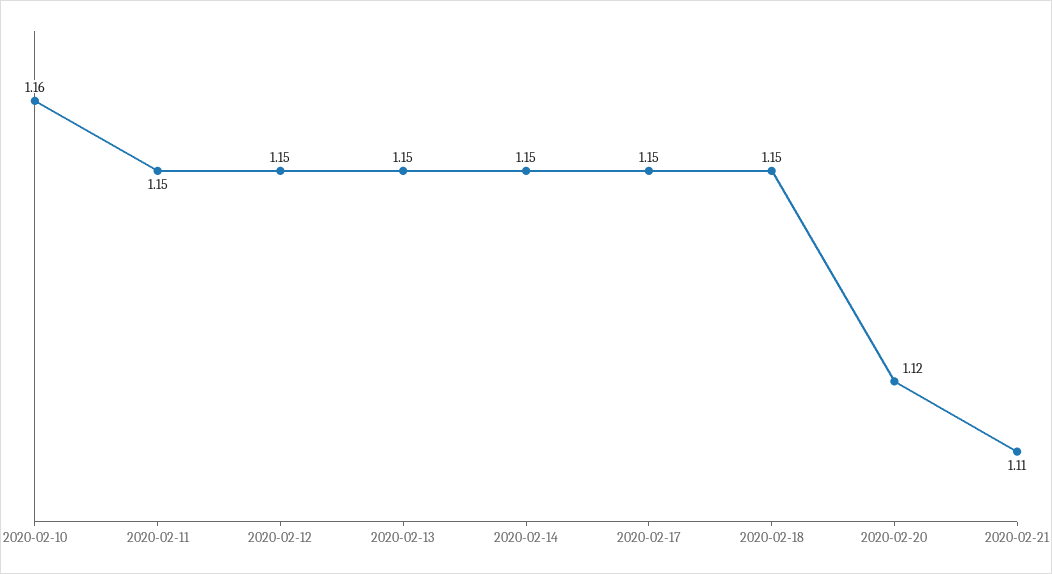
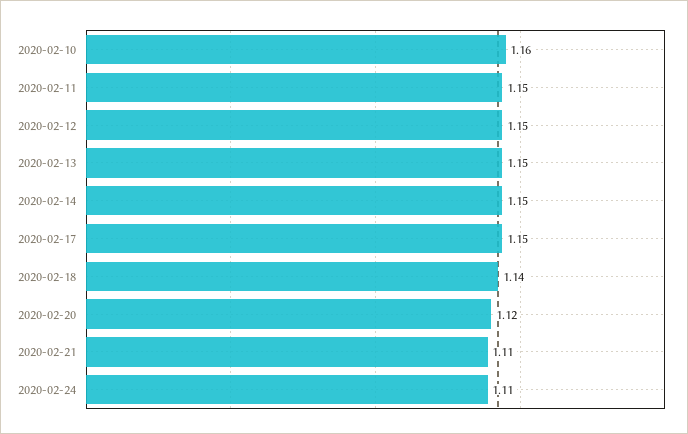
2020-02-18: 1.15 -> 1.14
2020-02-24: none -> 1.11

